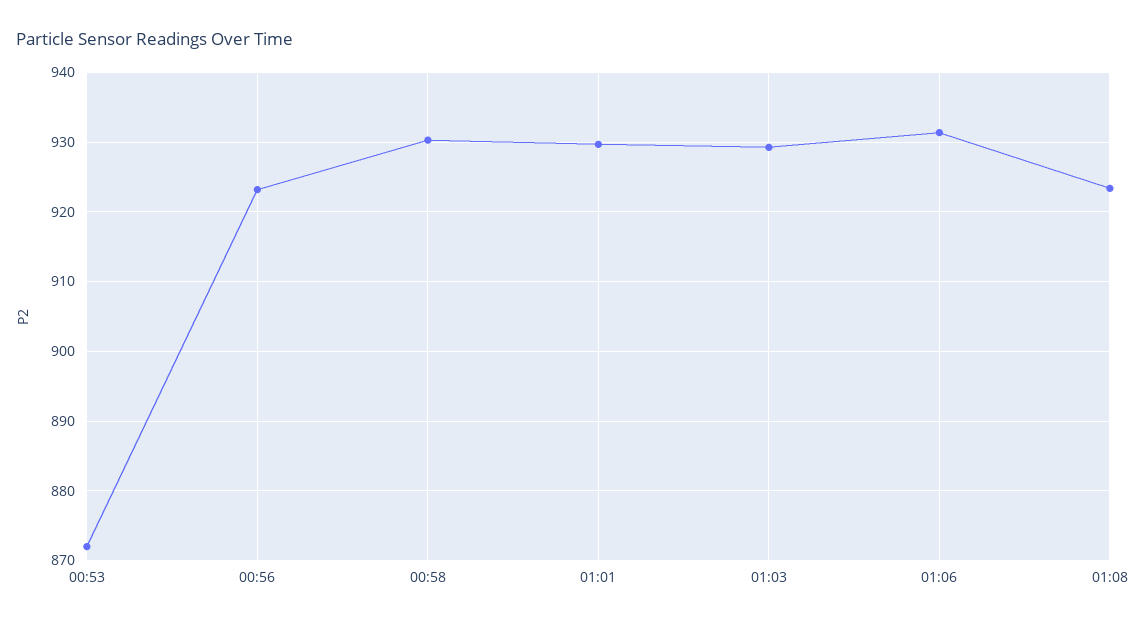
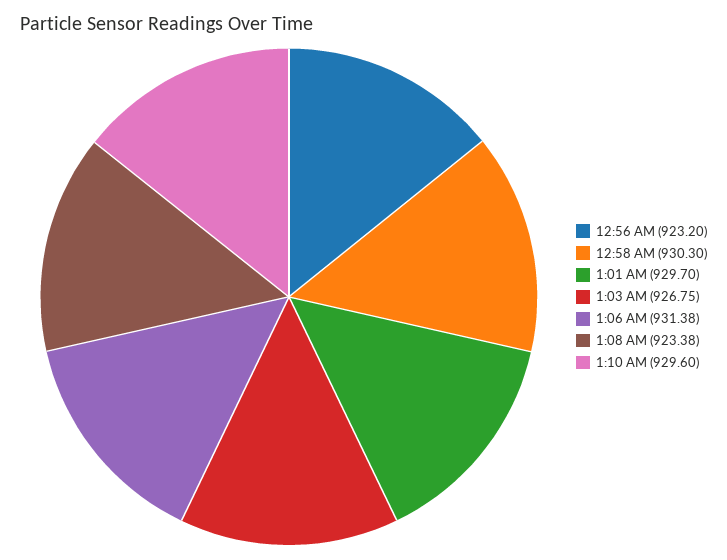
00:53: 872 -> none
01:03: 929 -> 926.75
1:10 AM: none -> 929.6

